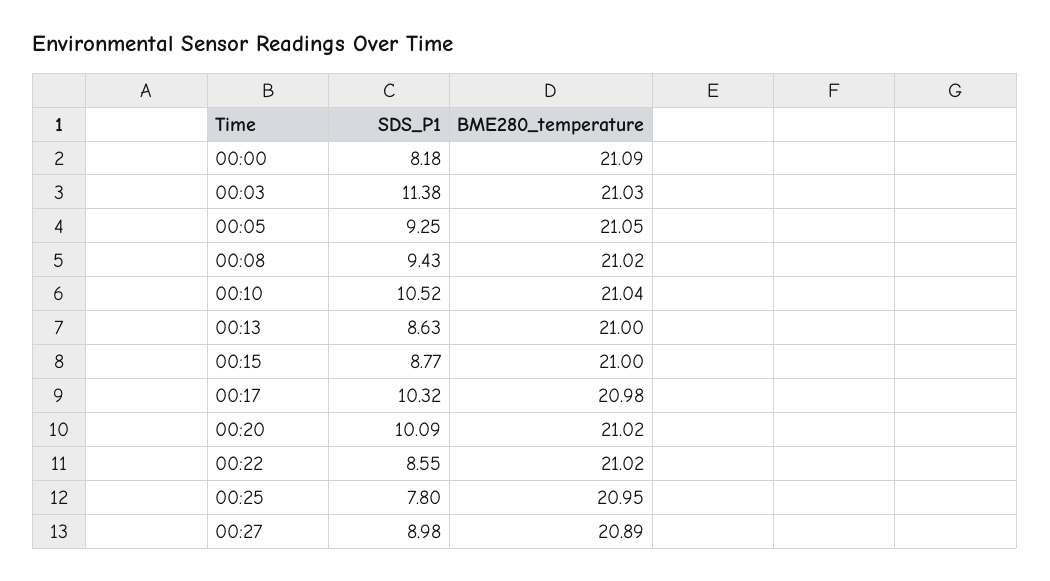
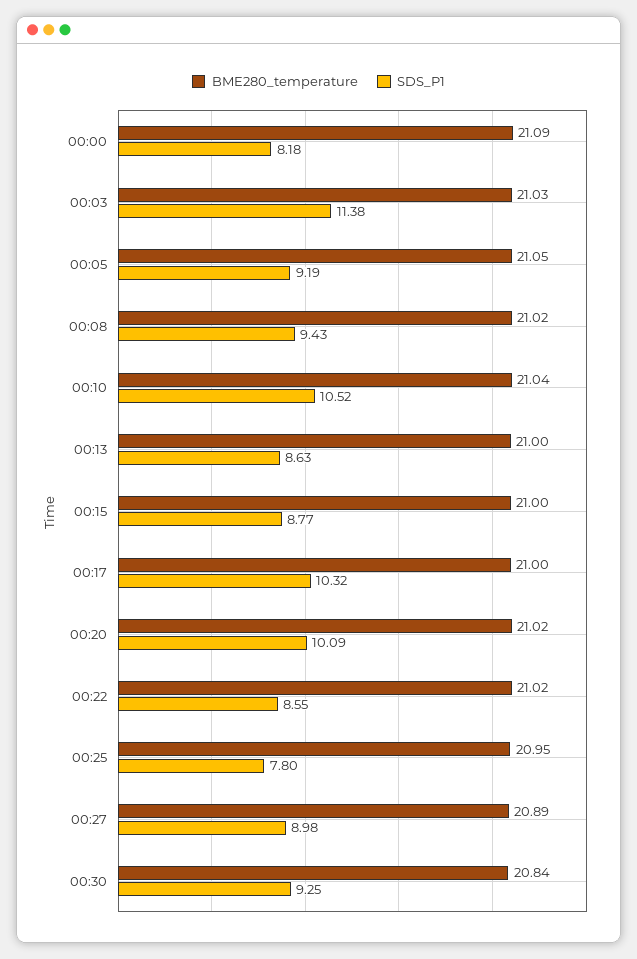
SDS_P1, 00:05: 9.25 -> 9.19
BME280_temperature, 00:17: 20.98 -> 21
BME280_temperature, 00:30: none -> 20.84
SDS_P1, 00:30: none -> 9.25

